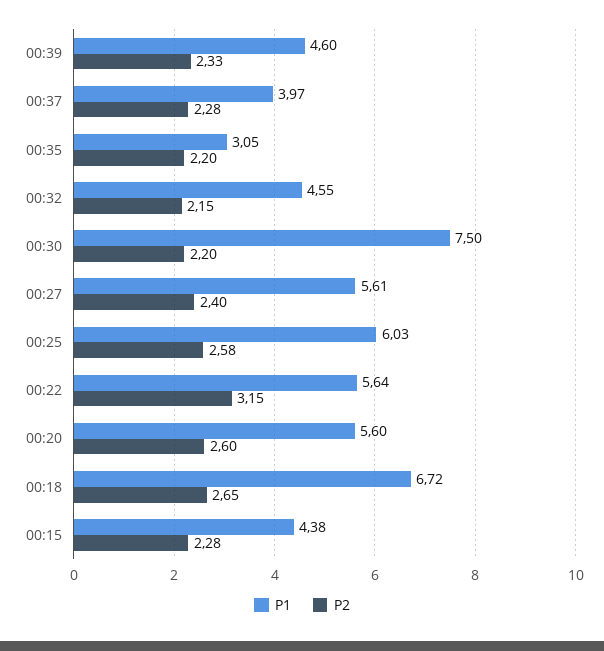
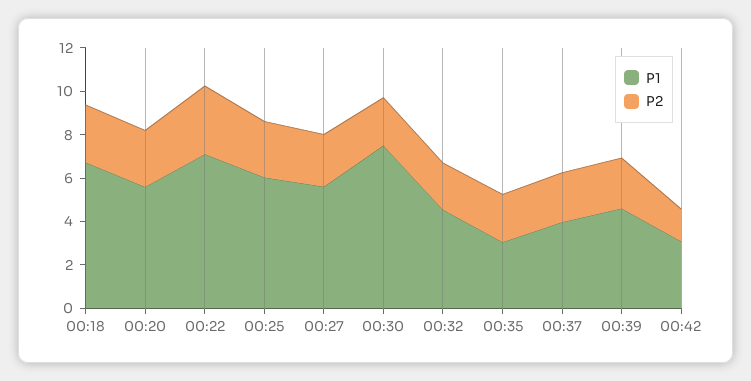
P1, 00:22: 5.64 -> 7
P1, 00:15: 4.38 -> none
P2, 00:15: 2.28 -> none
P1, 00:42: none -> 3
P2, 00:42: none -> 1.5

